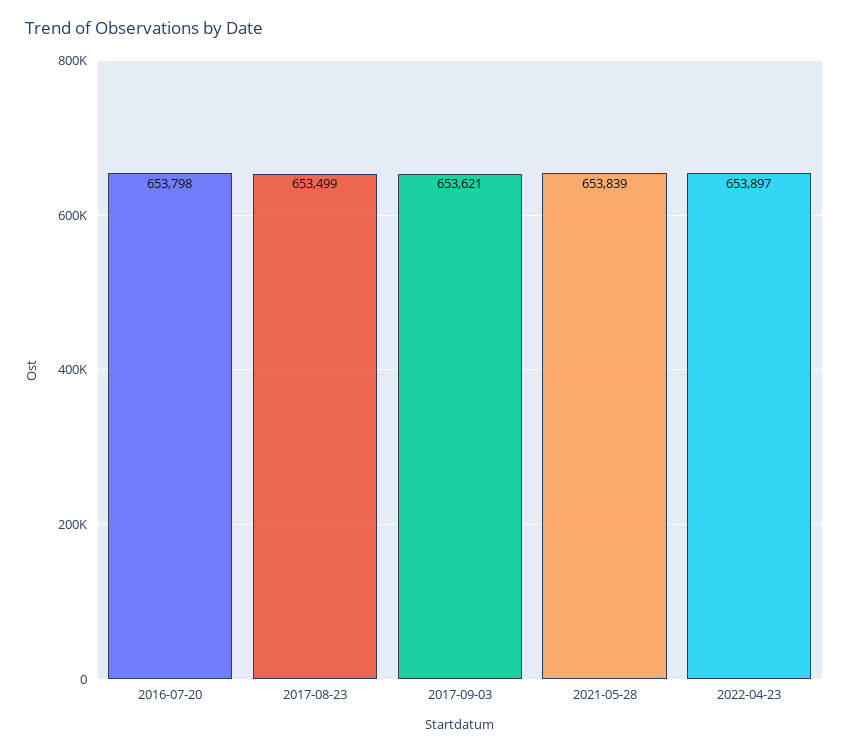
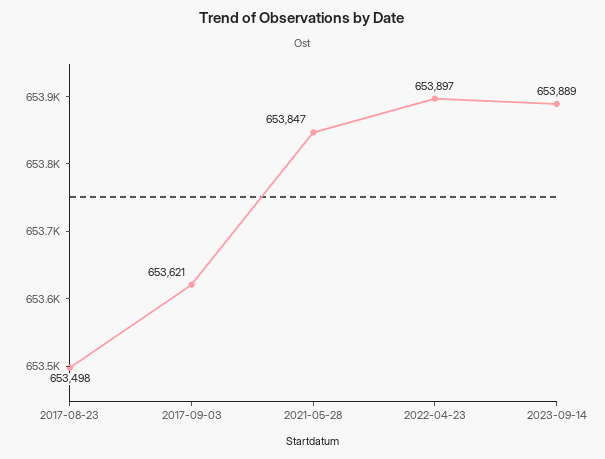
2016-07-20: 653798 -> none
2017-08-23: 653499 -> 653498
2021-05-28: 653839 -> 653847
2023-09-14: none -> 653889

